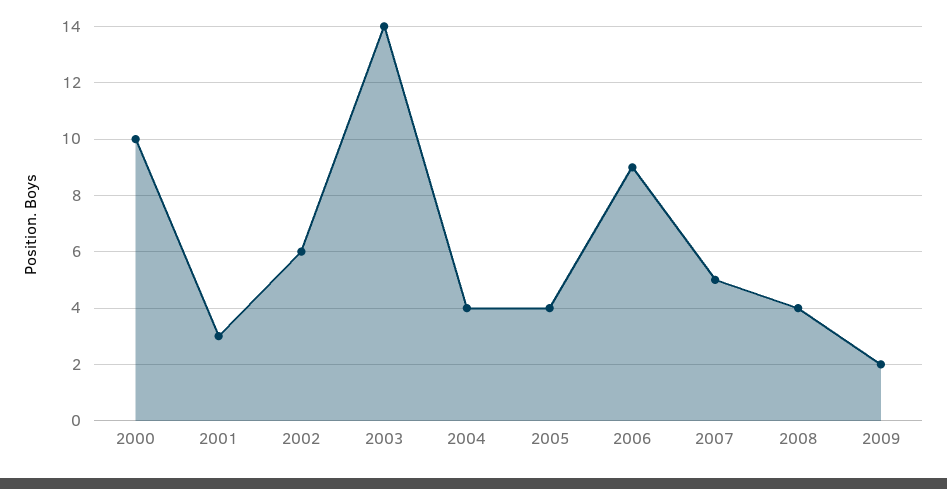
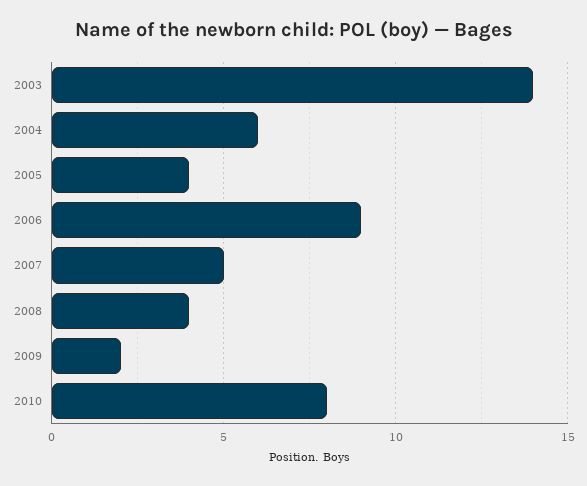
2000: 10 -> none
2001: 3 -> none
2002: 6 -> none
2004: 4 -> 6
2010: none -> 8

